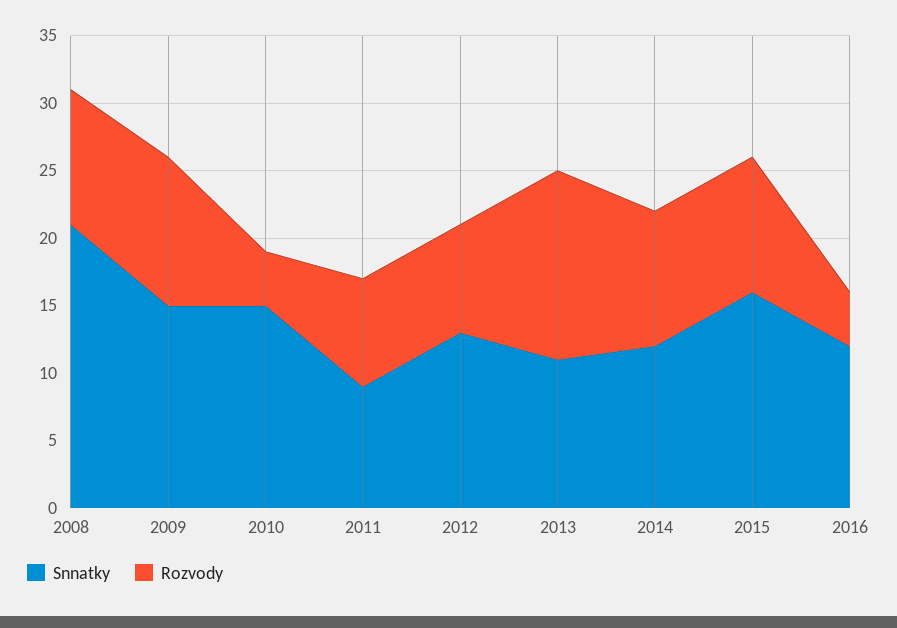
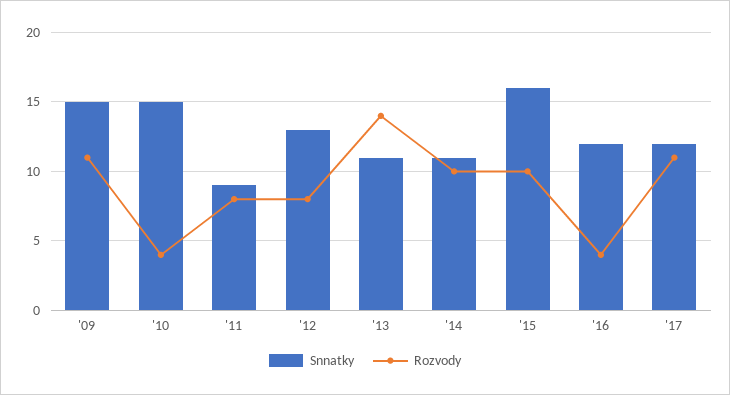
Snnatky, 2008: 21 -> none
Rozvody, 2008: 10 -> none
Snnatky, 2014: 12 -> 11
Snnatky, '17: none -> 12
Rozvody, '17: none -> 11

